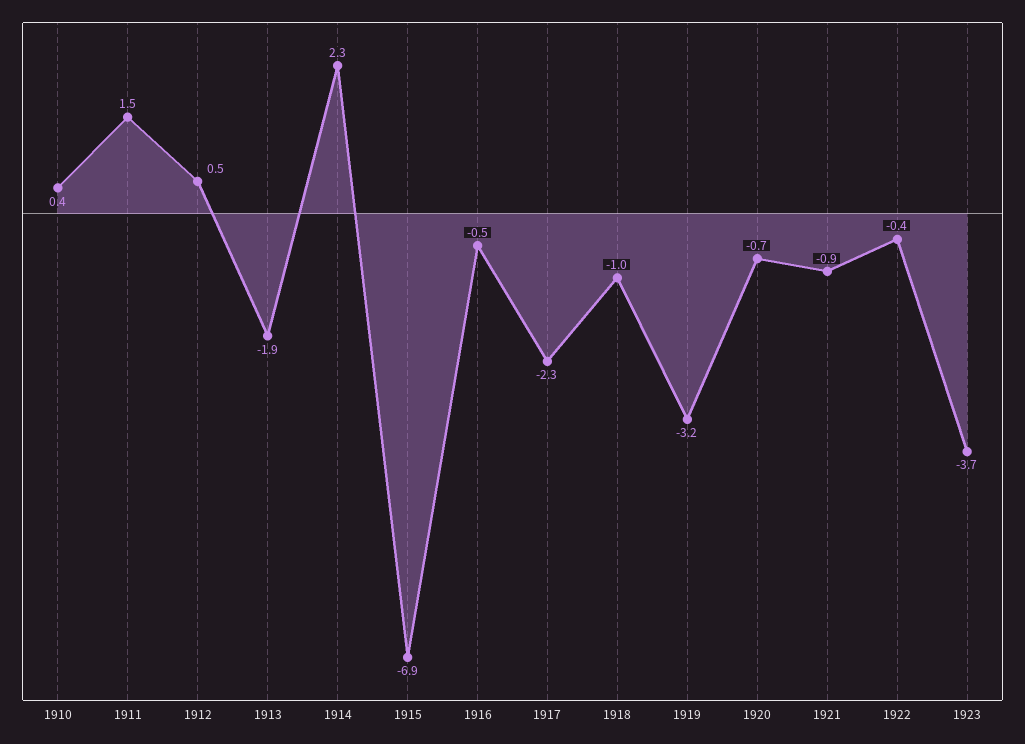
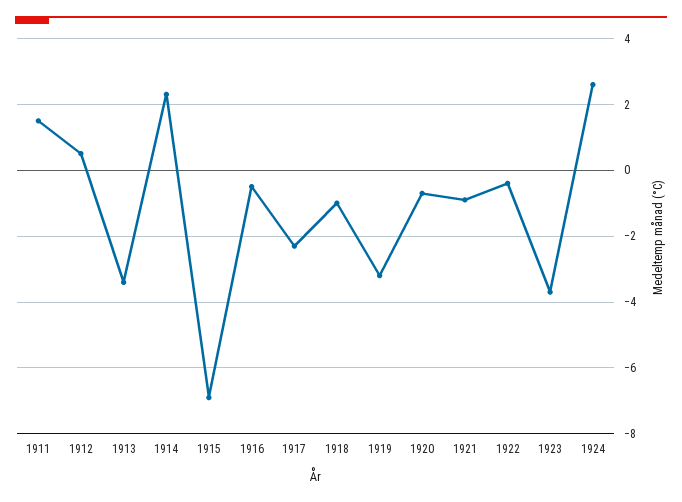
1910: 0.4 -> none
1913: -1.9 -> -3.5
1924: none -> 2.5

